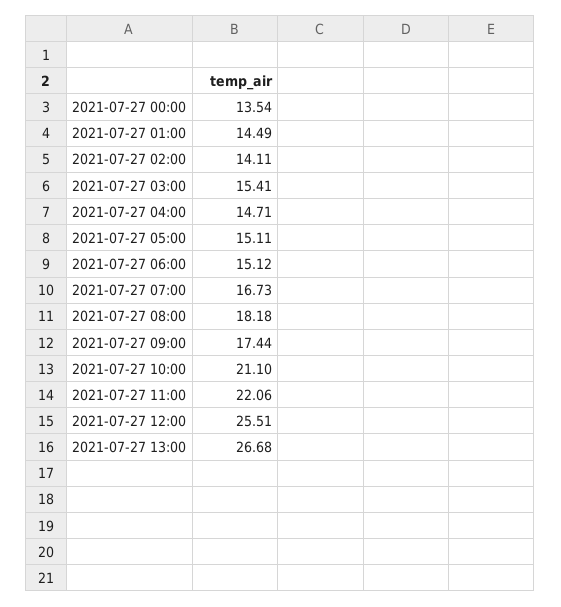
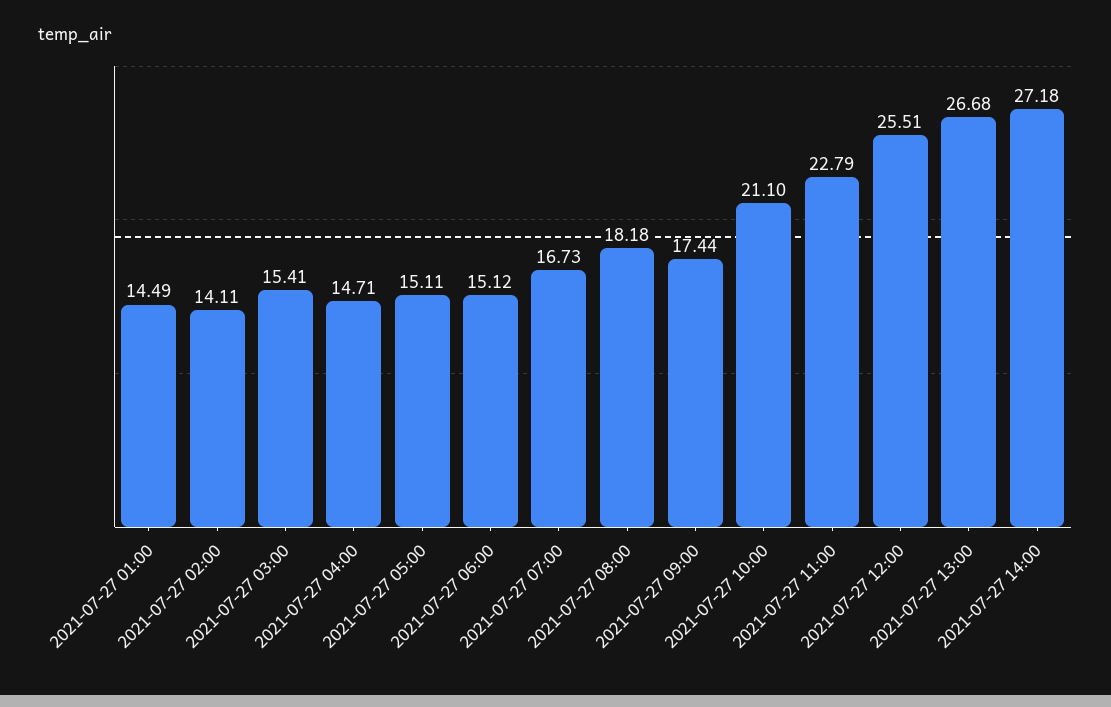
2021-07-27 00:00: 13.54 -> none
2021-07-27 11:00: 22.06 -> 22.79
2021-07-27 14:00: none -> 27.18

